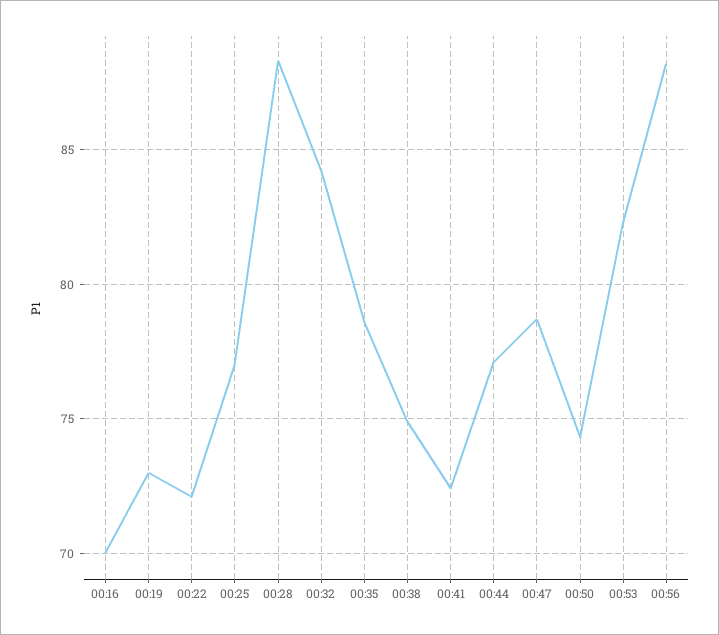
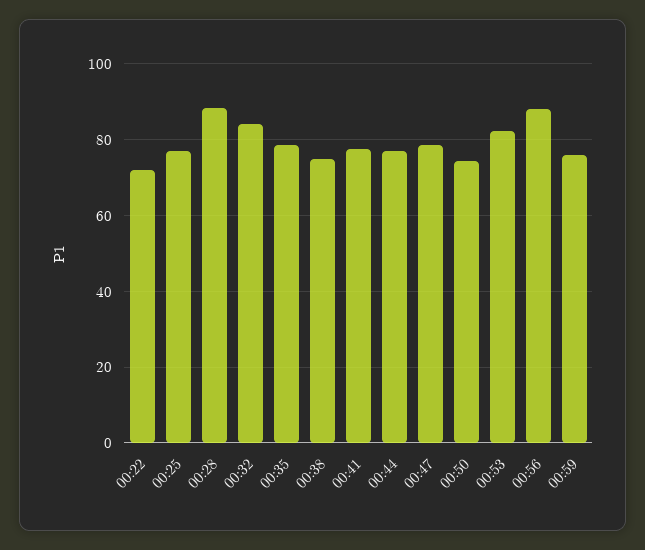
00:16: 70 -> none
00:19: 73 -> none
00:41: 72.5 -> 78
00:59: none -> 76

